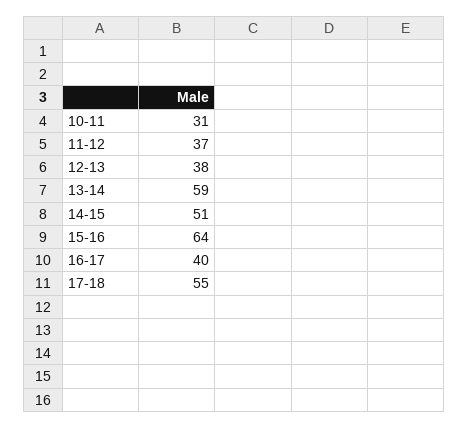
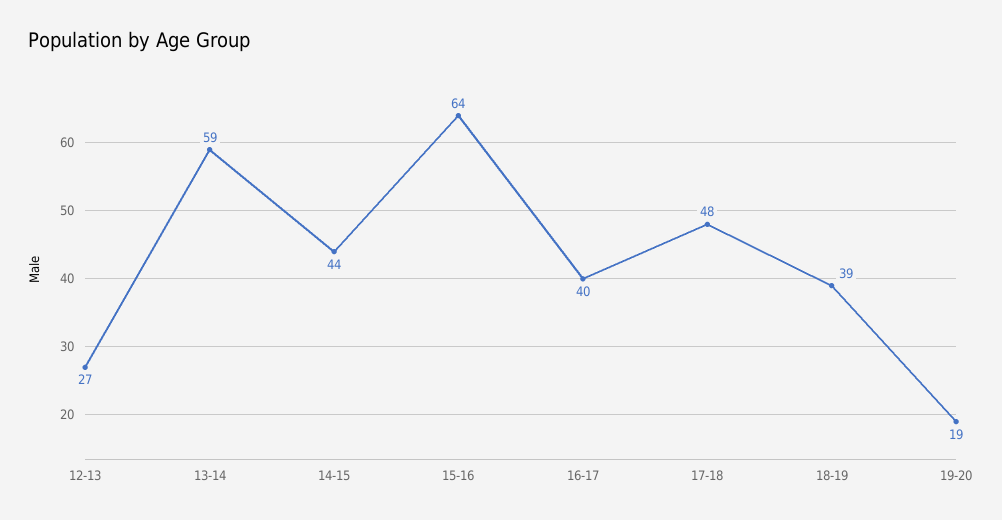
10-11: 31 -> none
11-12: 37 -> none
12-13: 38 -> 27
14-15: 51 -> 44
17-18: 55 -> 48
18-19: none -> 39
19-20: none -> 19

